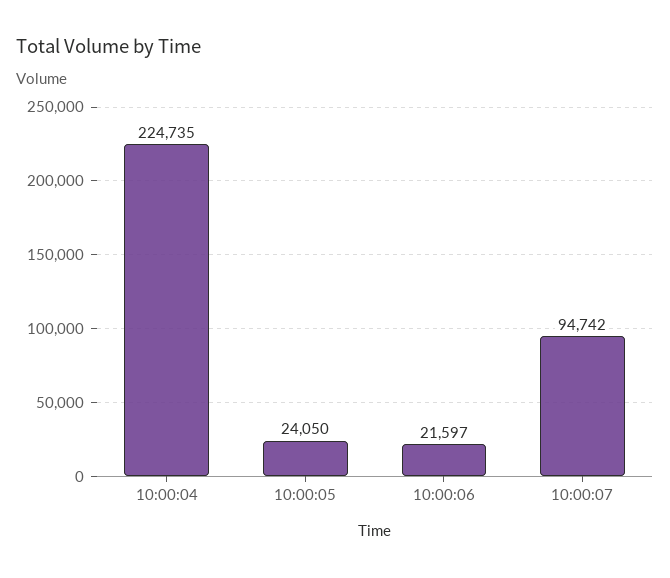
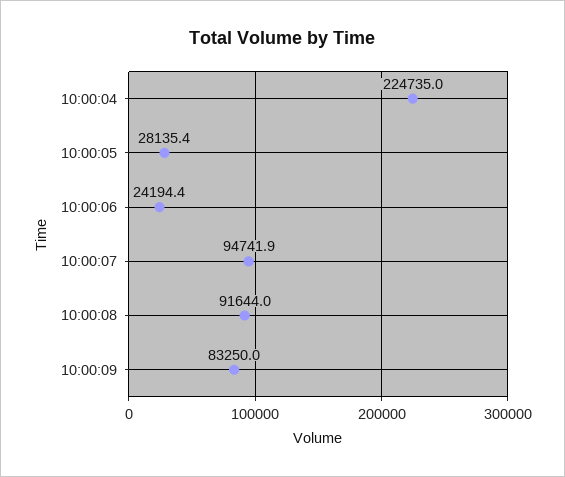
10:00:05: 24050 -> 28135.4
10:00:06: 21597 -> 24194.4
10:00:08: none -> 91644
10:00:09: none -> 83250

